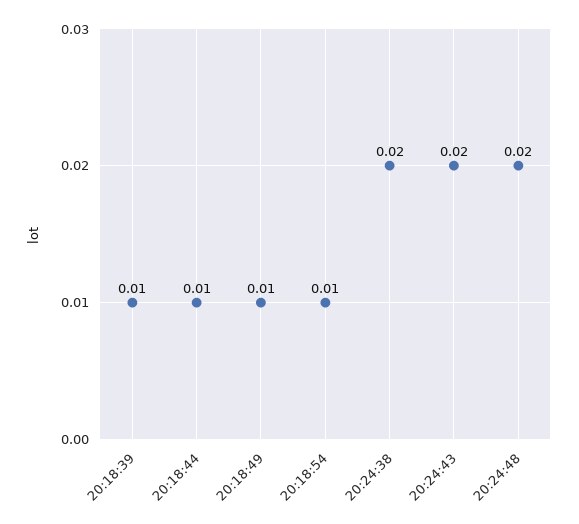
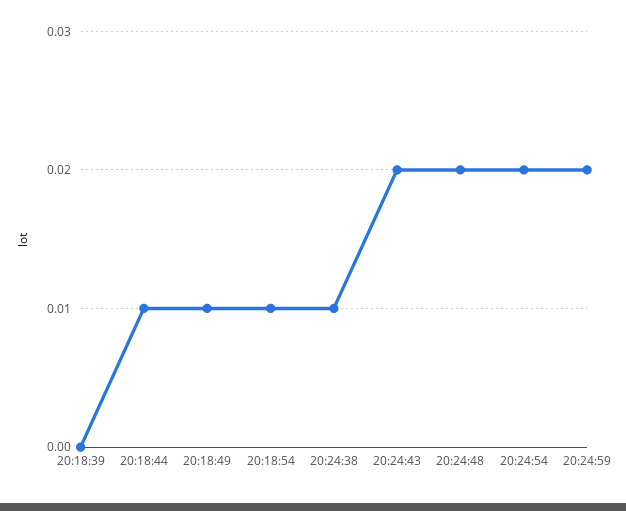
20:18:39: 0.01 -> 0
20:24:38: 0.02 -> 0.01
20:24:54: none -> 0.02
20:24:59: none -> 0.02

